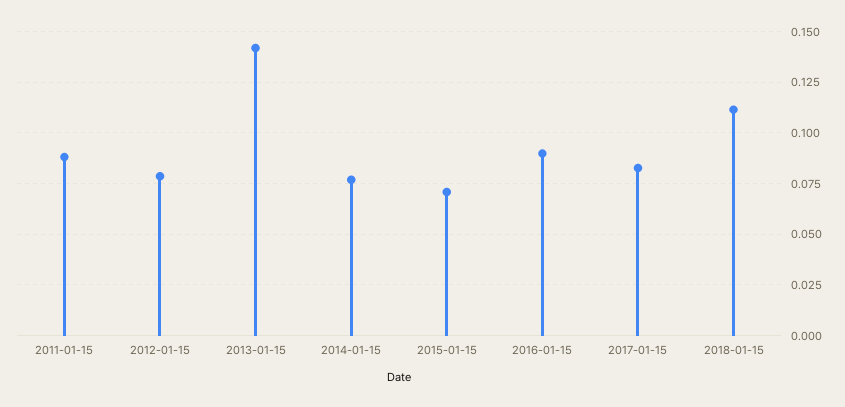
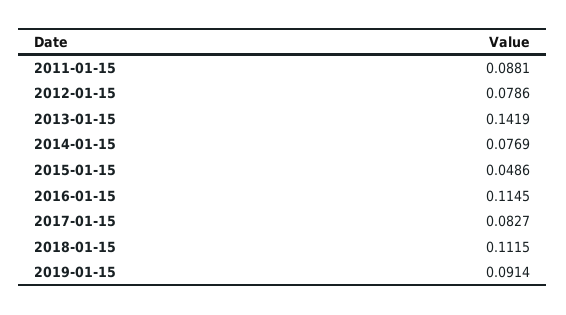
2015-01-15: 0.07 -> 0.0486
2016-01-15: 0.09 -> 0.1145
2019-01-15: none -> 0.0914

